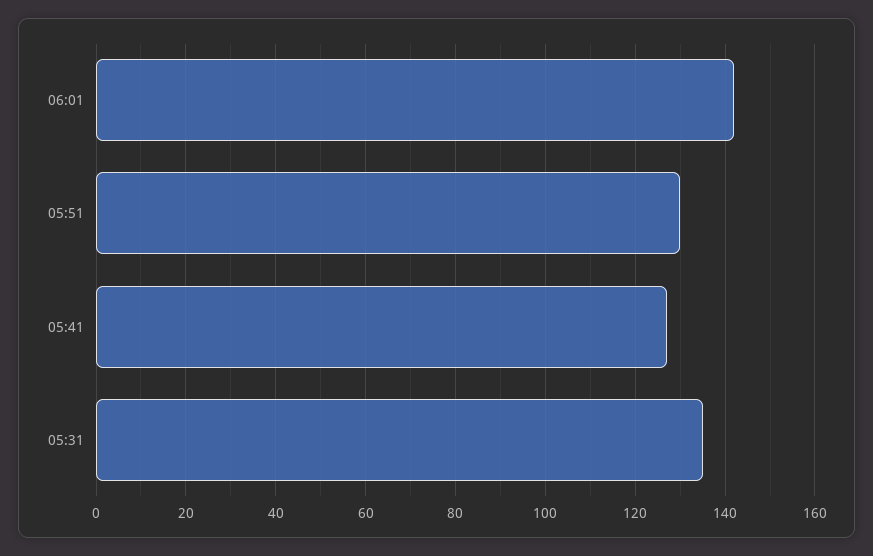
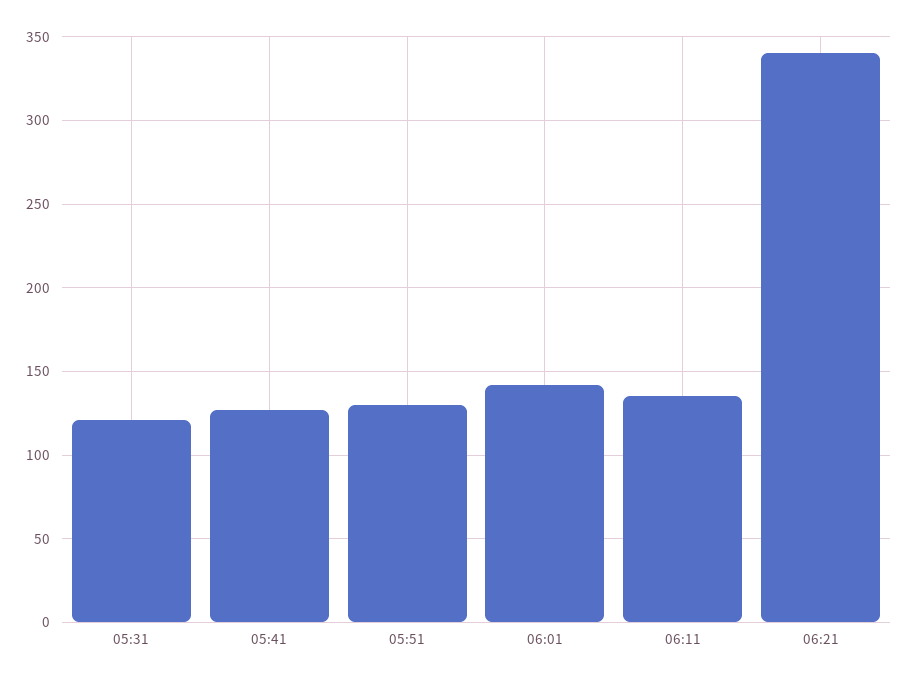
05:31: 135 -> 120
06:11: none -> 135
06:21: none -> 340

